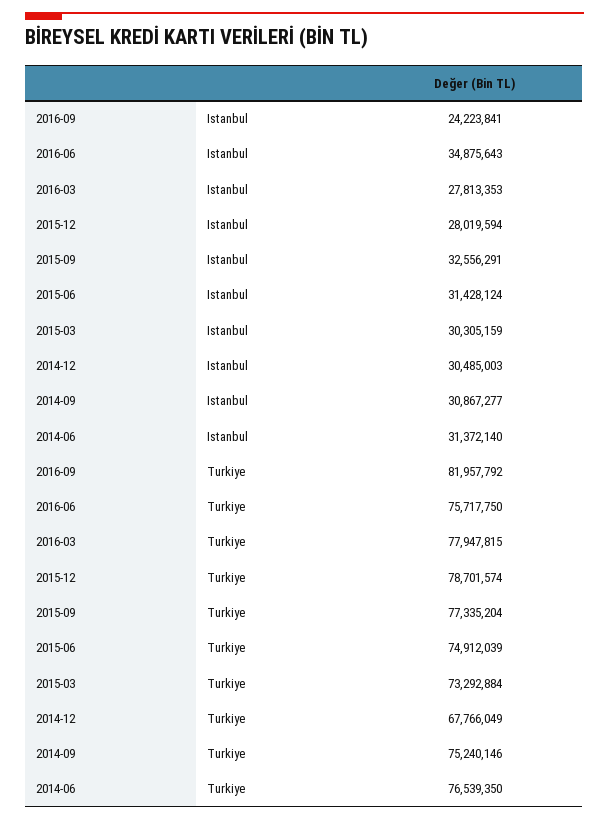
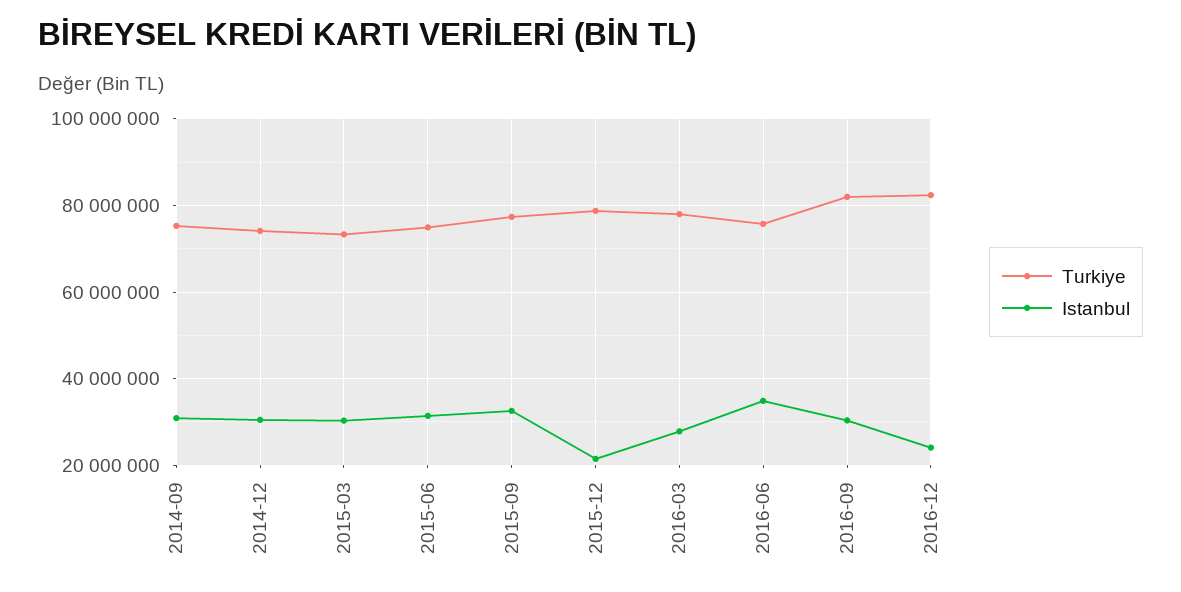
Istanbul, 2016-09: 24223841 -> 30000000
Istanbul, 2015-12: 28019594 -> 22000000
Istanbul, 2014-06: 31372140 -> none
Turkiye, 2014-12: 67766049 -> 74000000
Turkiye, 2014-06: 76539350 -> none
Turkiye, 2016-12: none -> 82000000
Istanbul, 2016-12: none -> 24000000

